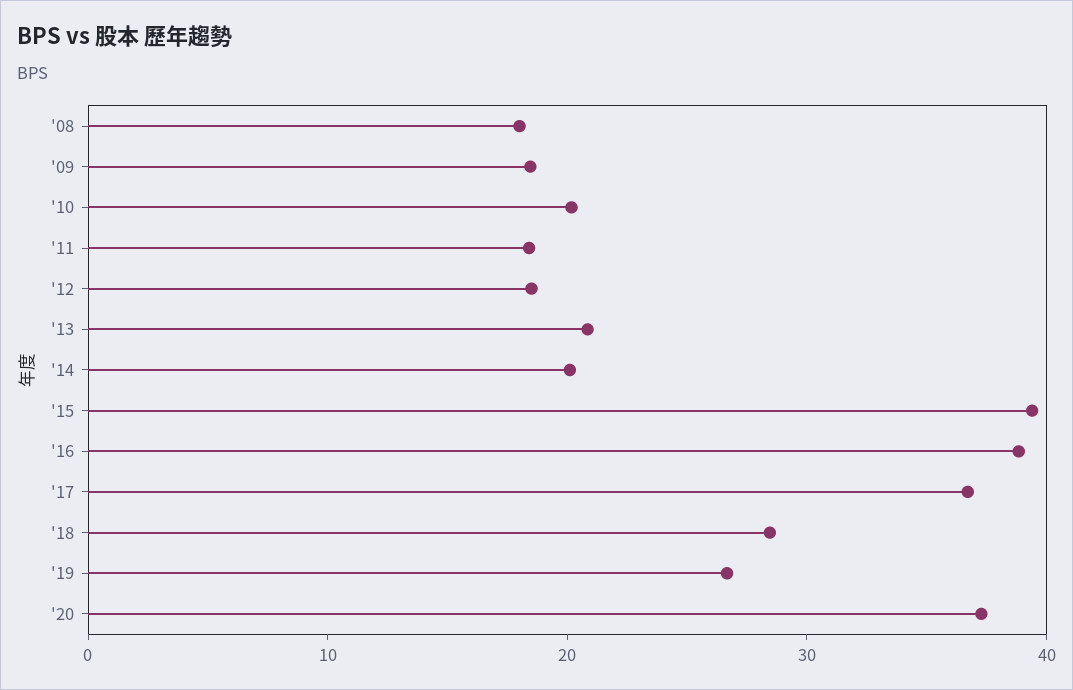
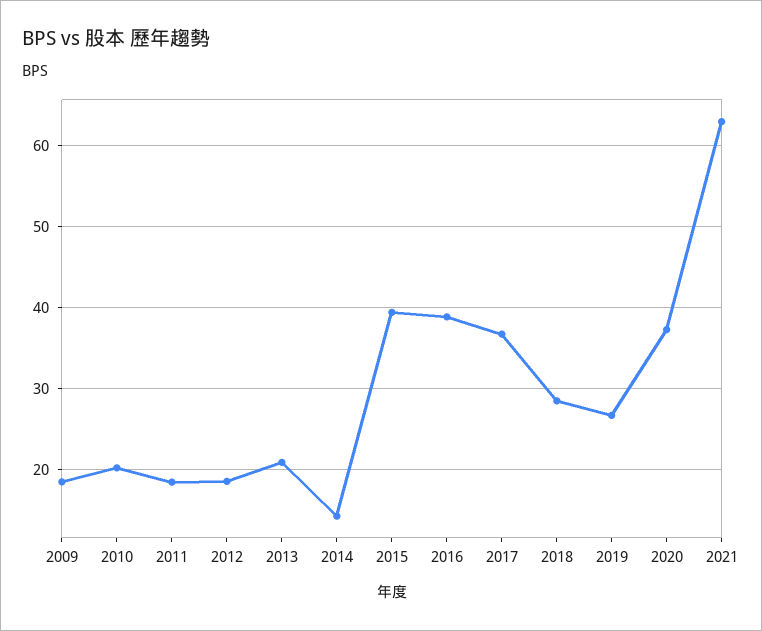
'08: 18 -> none
'14: 20 -> 14
2021: none -> 63

